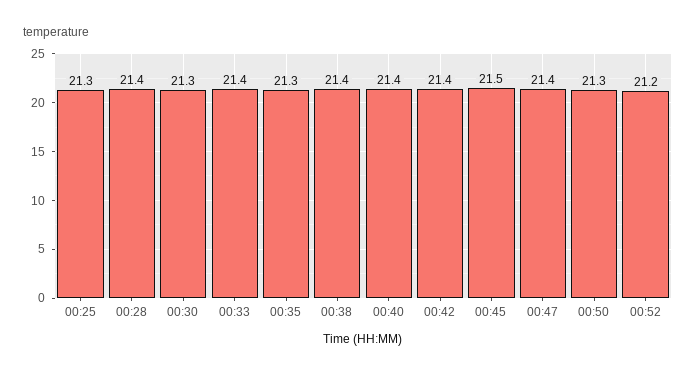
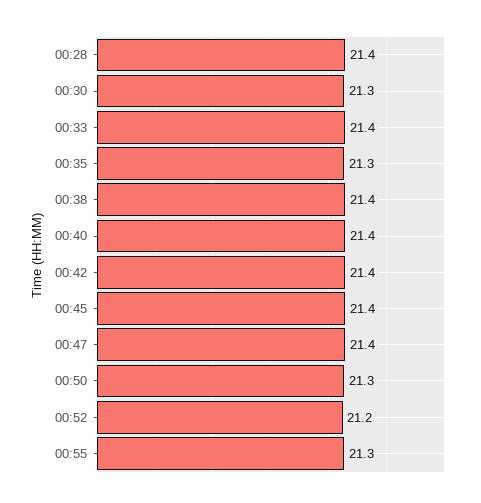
00:25: 21.3 -> none
00:45: 21.5 -> 21.4
00:55: none -> 21.3

